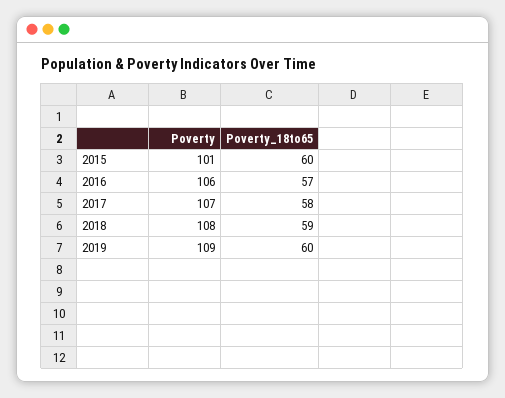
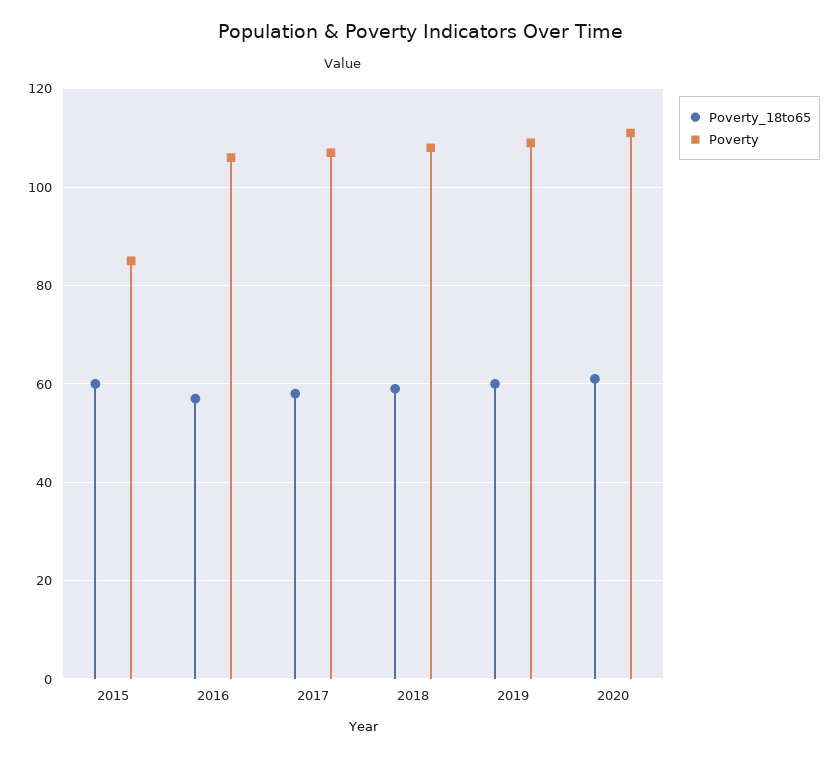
Poverty, 2015: 101 -> 85
Poverty_18to65, 2020: none -> 60
Poverty, 2020: none -> 110

